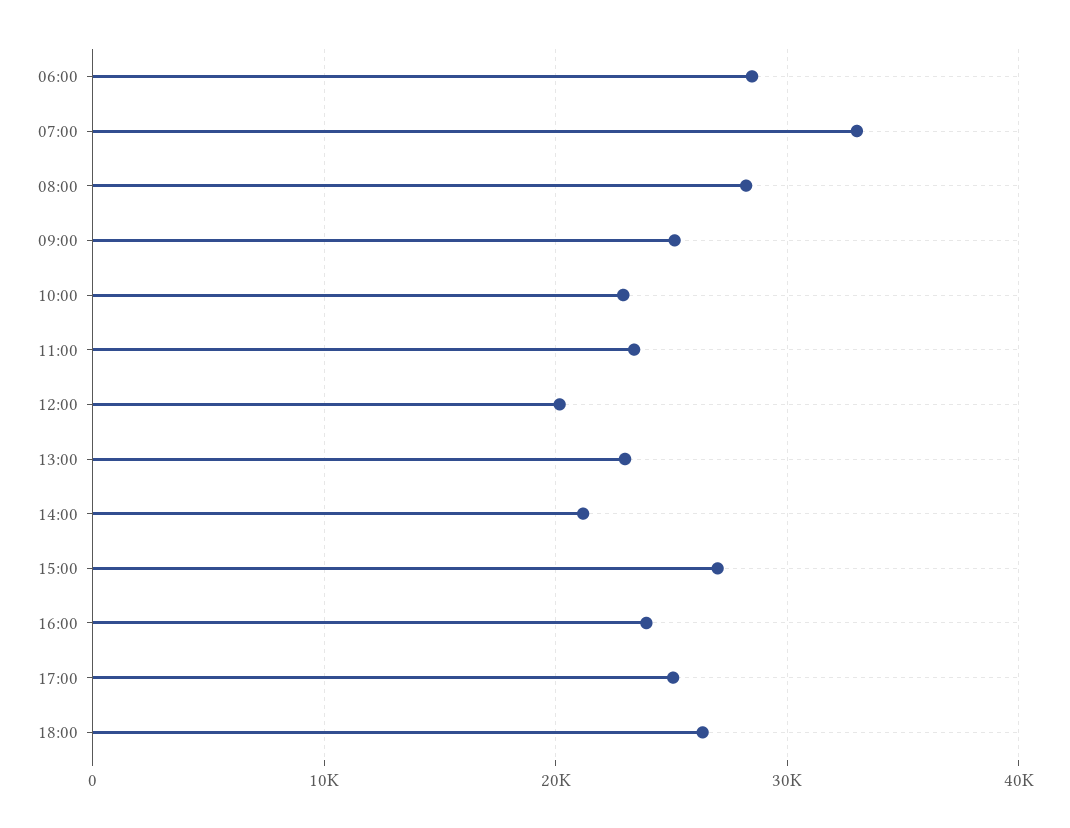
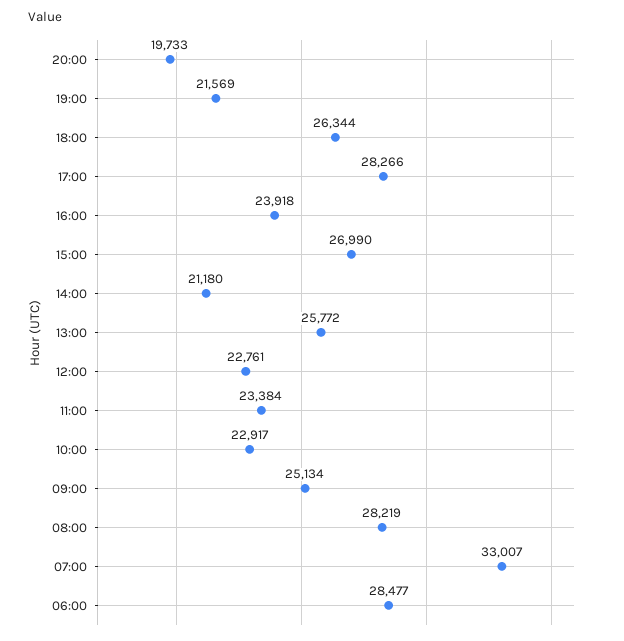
12:00: 20000 -> 22761
13:00: 23000 -> 25772
17:00: 25000 -> 28266
20:00: none -> 19733
19:00: none -> 21569

